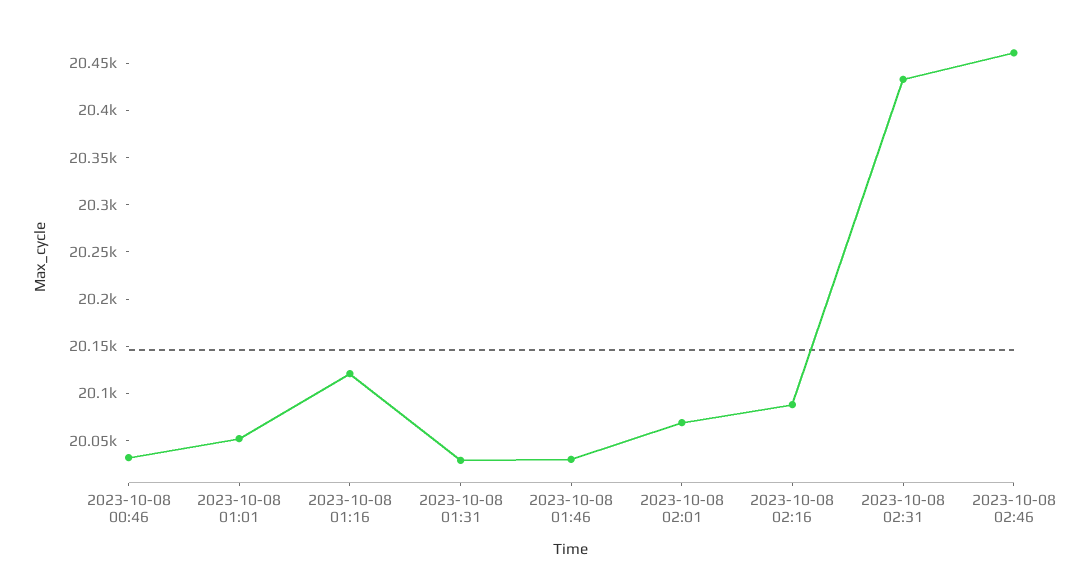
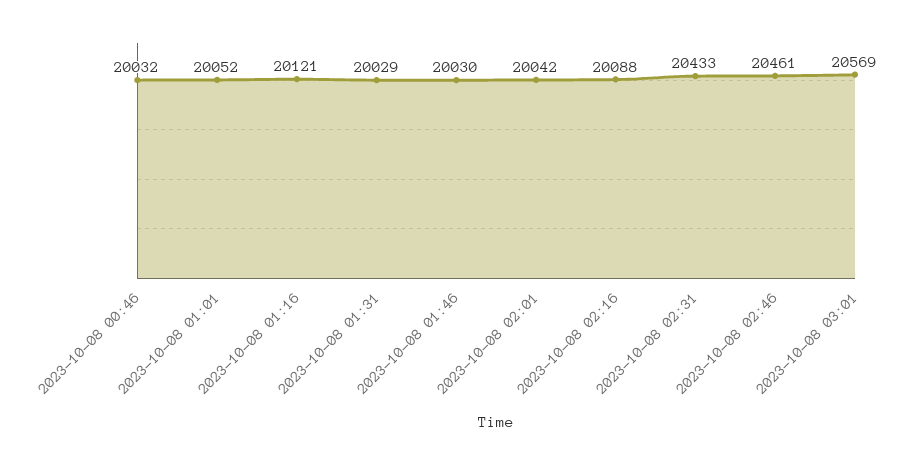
2023-10-08 02:01: 20070 -> 20042
2023-10-08 03:01: none -> 20569

